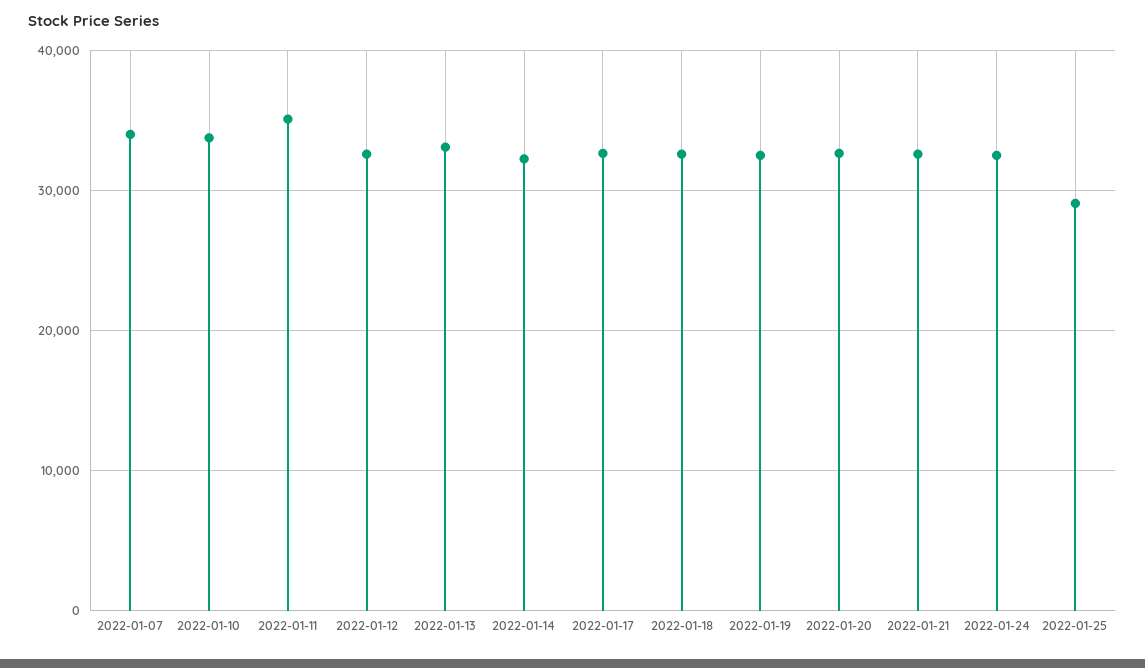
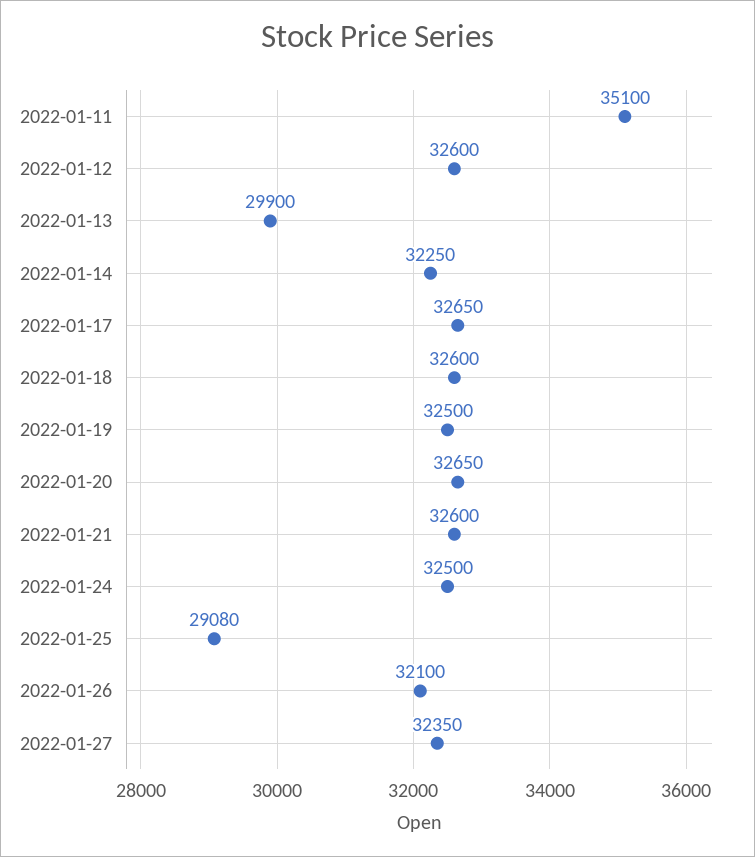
2022-01-07: 34000 -> none
2022-01-10: 34000 -> none
2022-01-13: 33000 -> 29900
2022-01-26: none -> 32100
2022-01-27: none -> 32350

